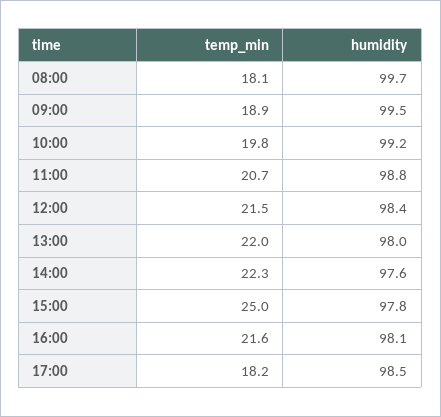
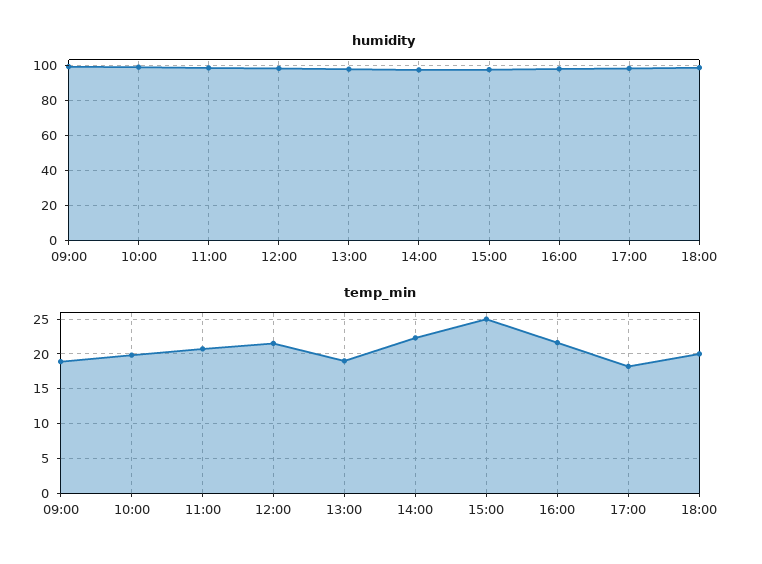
temp_min, 08:00: 18.1 -> none
humidity, 08:00: 99.7 -> none
temp_min, 13:00: 22 -> 19
humidity, 18:00: none -> 100
temp_min, 18:00: none -> 20

